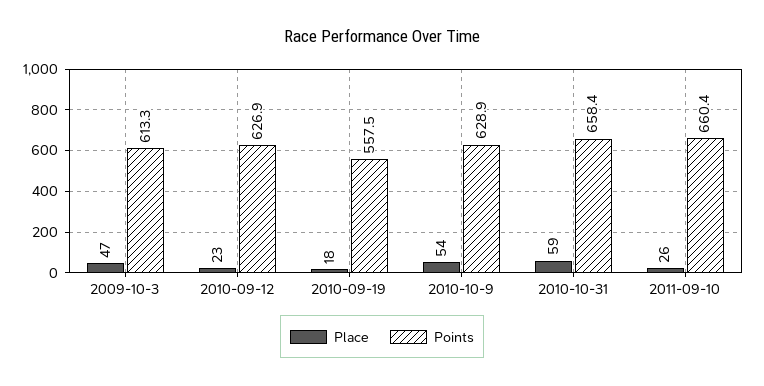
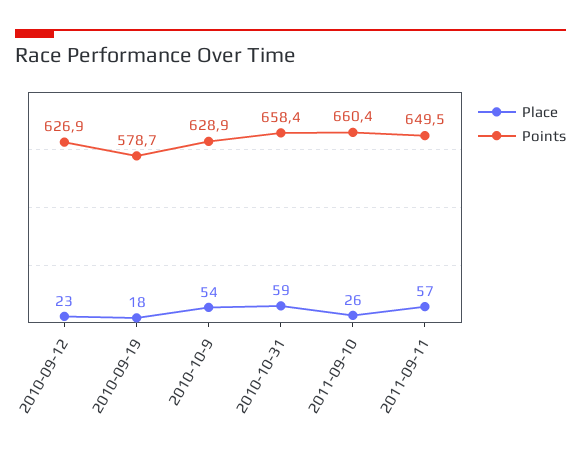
Place, 2009-10-3: 47 -> none
Points, 2009-10-3: 613.3 -> none
Points, 2010-09-19: 557.5 -> 578.7
Place, 2011-09-11: none -> 57
Points, 2011-09-11: none -> 649.5

